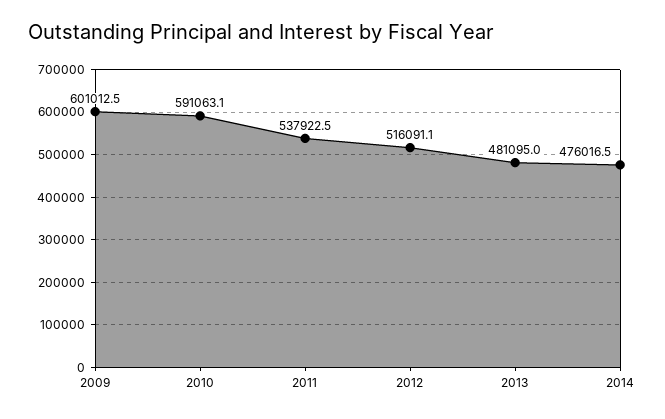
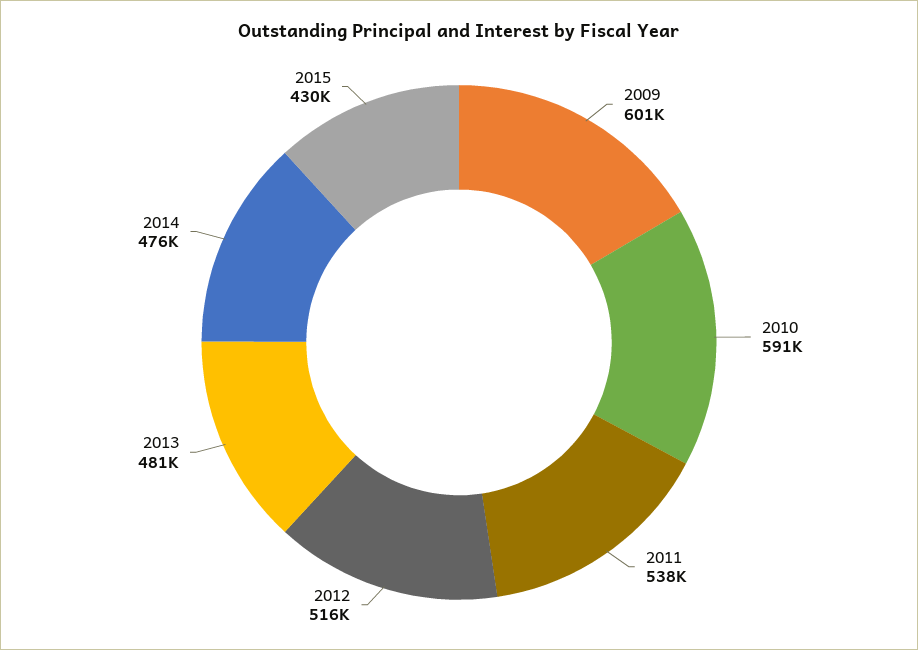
2015: none -> 430000

